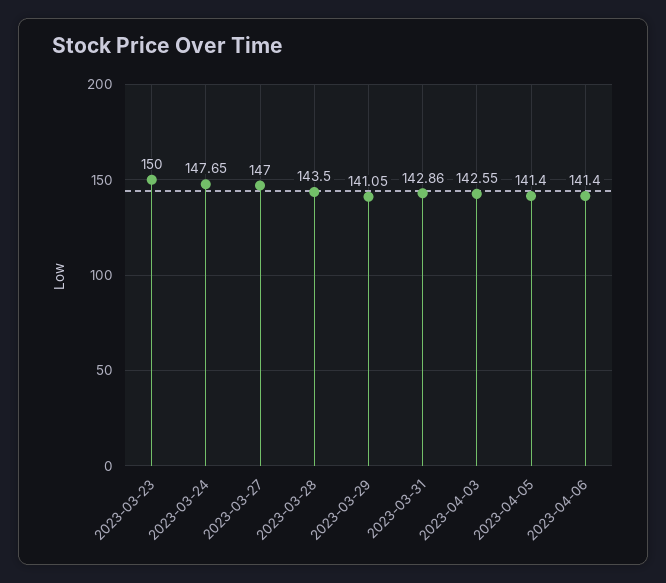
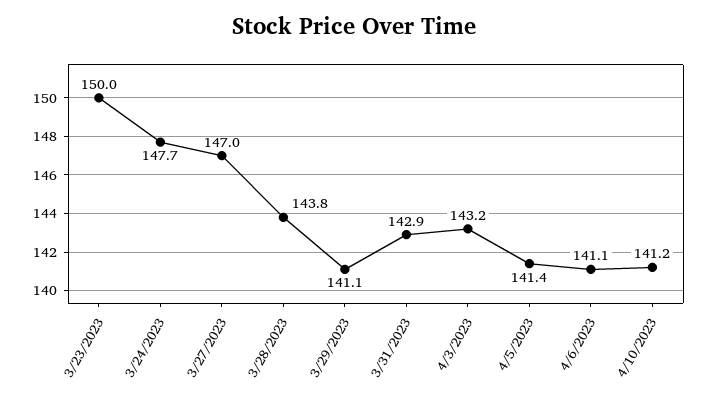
2023-03-28: 143.5 -> 143.8
2023-04-03: 142.55 -> 143.2
2023-04-06: 141.4 -> 141.1
4/10/2023: none -> 141.2

